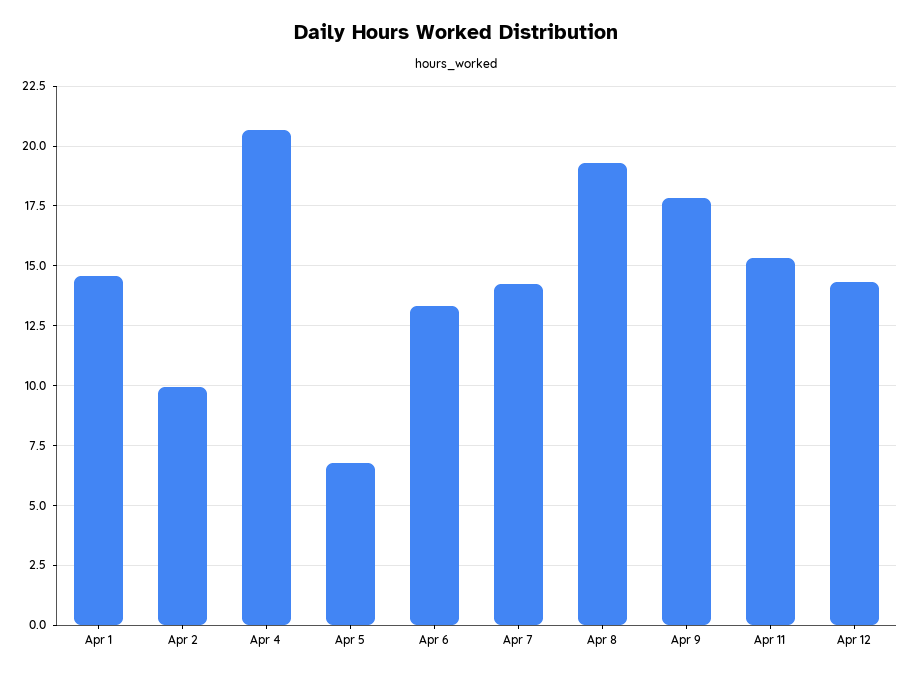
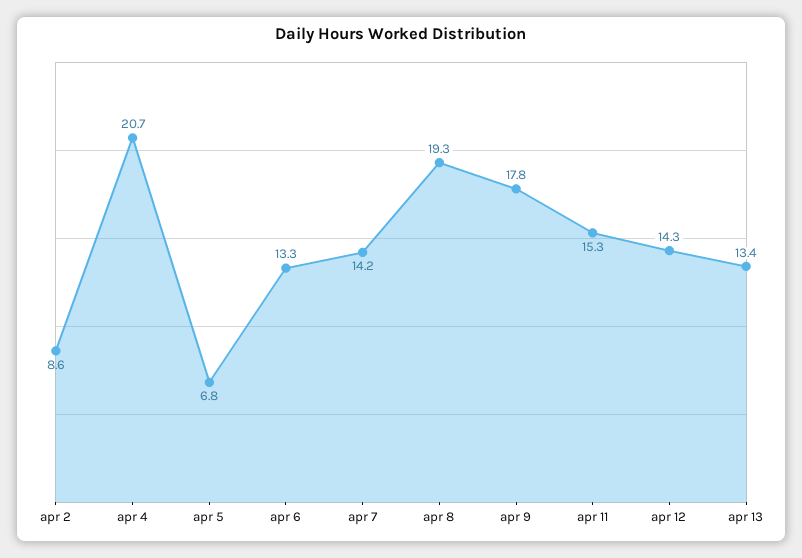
Apr 1: 14.5 -> none
Apr 2: 10 -> 8.6
apr 13: none -> 13.4

